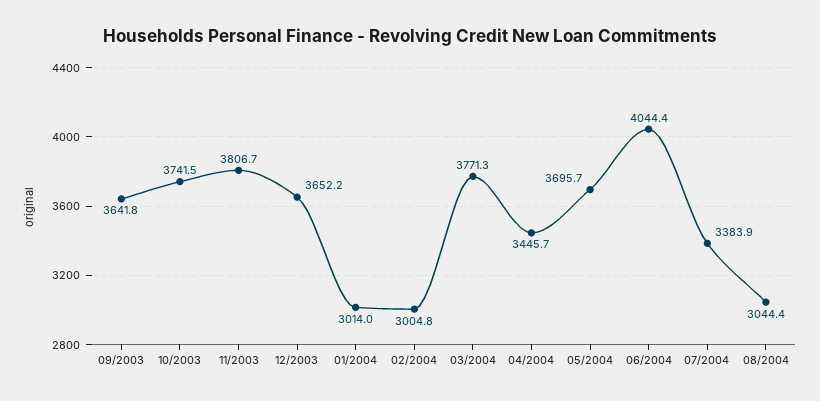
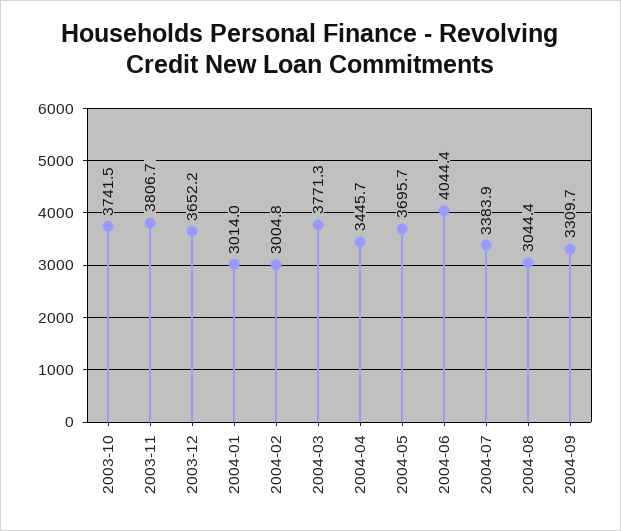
09/2003: 3641.8 -> none
2004-09: none -> 3309.7

